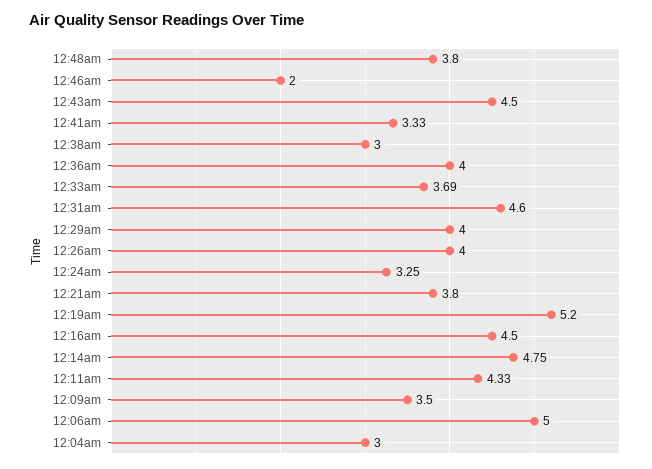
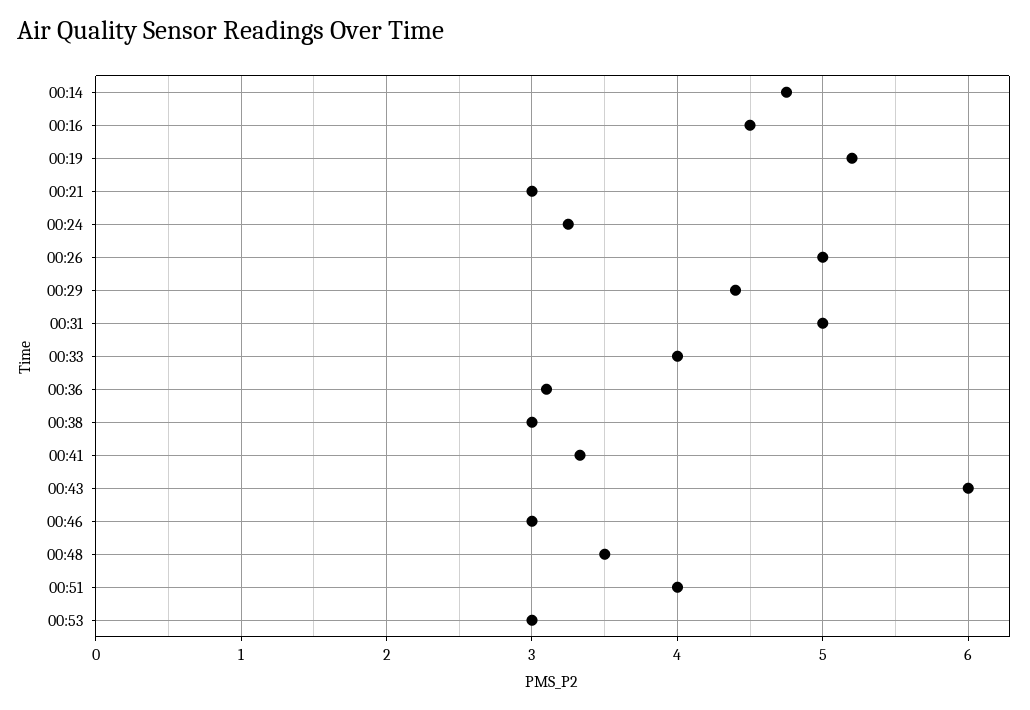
12:48am: 3.8 -> 3.5
12:46am: 2 -> 3
12:43am: 4.5 -> 6
12:36am: 4 -> 3.1
12:33am: 3.69 -> 4
12:31am: 4.6 -> 5
12:29am: 4 -> 4.4
12:26am: 4 -> 5
12:21am: 3.8 -> 3
12:11am: 4.33 -> none
12:09am: 3.5 -> none
12:06am: 5 -> none
12:04am: 3 -> none
00:51: none -> 4
00:53: none -> 3

